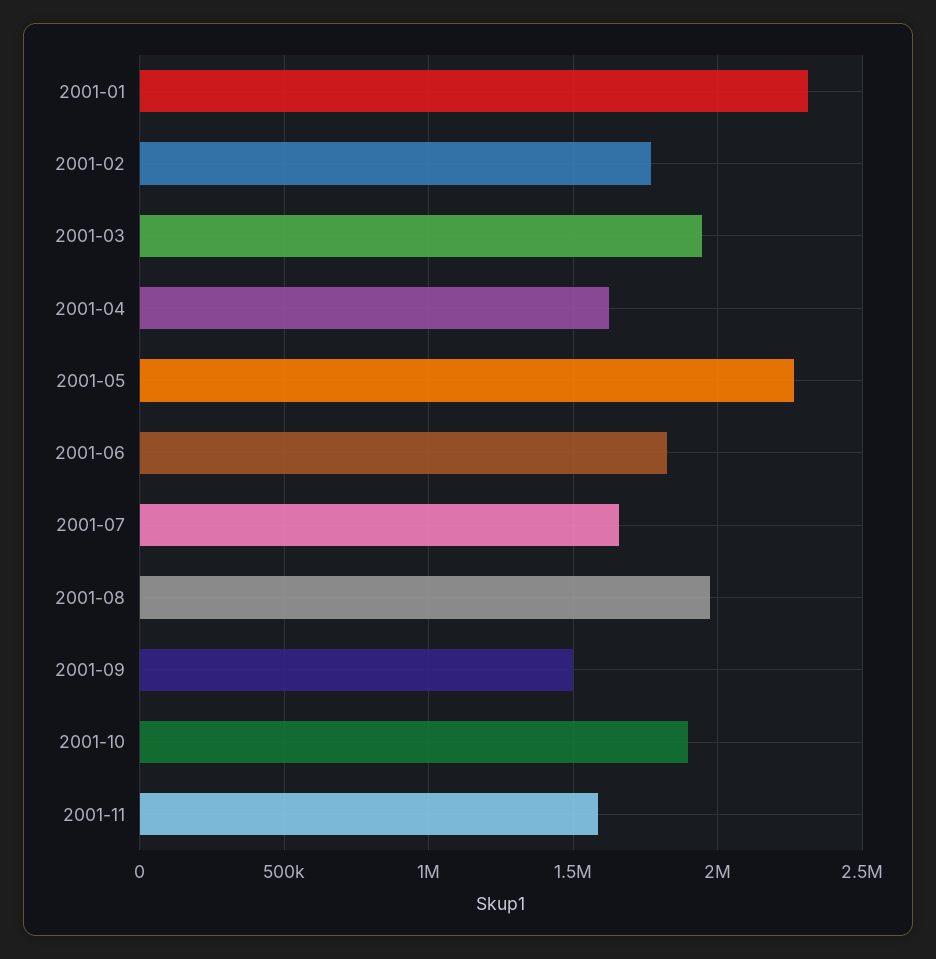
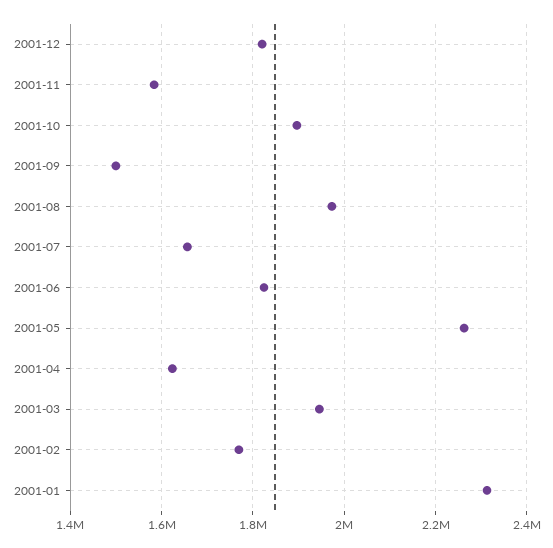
2001-12: none -> 1820000

